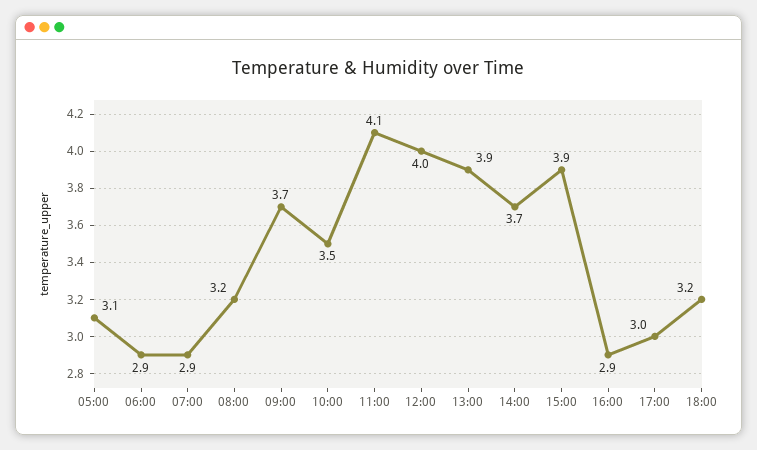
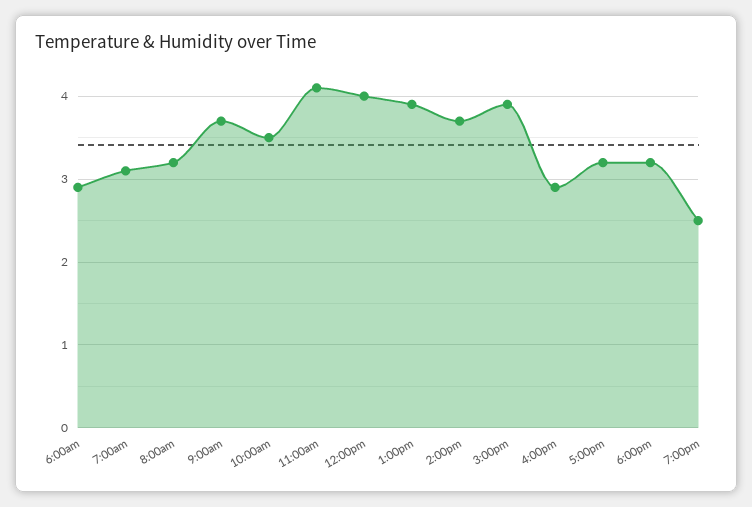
05:00: 3.1 -> none
07:00: 2.9 -> 3.1
17:00: 3 -> 3.2
7:00pm: none -> 2.5

